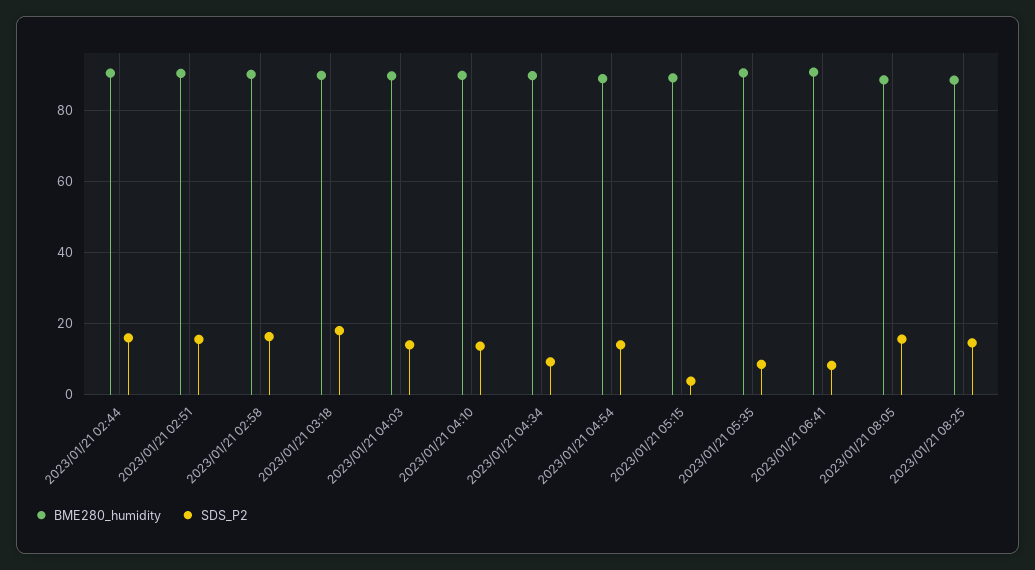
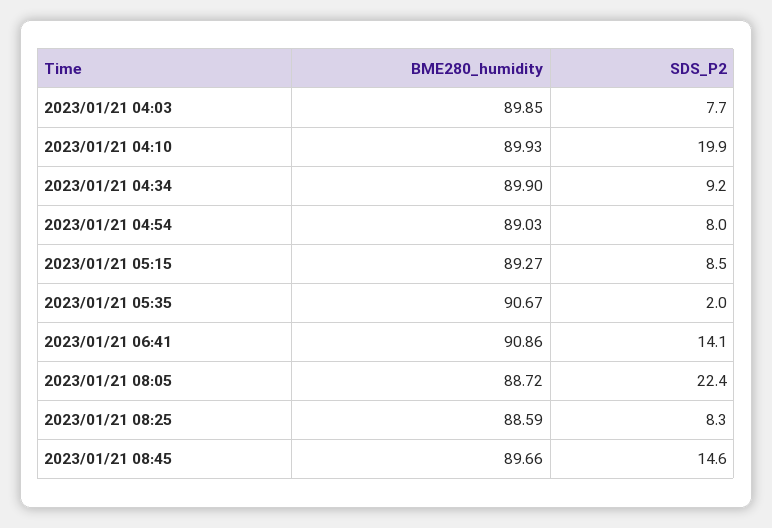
BME280_humidity, 2023/01/21 02:44: 90 -> none
SDS_P2, 2023/01/21 02:44: 16 -> none
BME280_humidity, 2023/01/21 02:51: 90 -> none
SDS_P2, 2023/01/21 02:51: 16 -> none
BME280_humidity, 2023/01/21 02:58: 90 -> none
SDS_P2, 2023/01/21 02:58: 16 -> none
BME280_humidity, 2023/01/21 03:18: 90 -> none
SDS_P2, 2023/01/21 03:18: 18 -> none
SDS_P2, 2023/01/21 04:03: 14 -> 7.7
SDS_P2, 2023/01/21 04:10: 14 -> 19.9
SDS_P2, 2023/01/21 04:54: 14 -> 8
SDS_P2, 2023/01/21 05:15: 4 -> 8.5
SDS_P2, 2023/01/21 05:35: 8 -> 2
SDS_P2, 2023/01/21 06:41: 8 -> 14.1
SDS_P2, 2023/01/21 08:05: 16 -> 22.4
SDS_P2, 2023/01/21 08:25: 14 -> 8.3
BME280_humidity, 2023/01/21 08:45: none -> 89.66
SDS_P2, 2023/01/21 08:45: none -> 14.6

